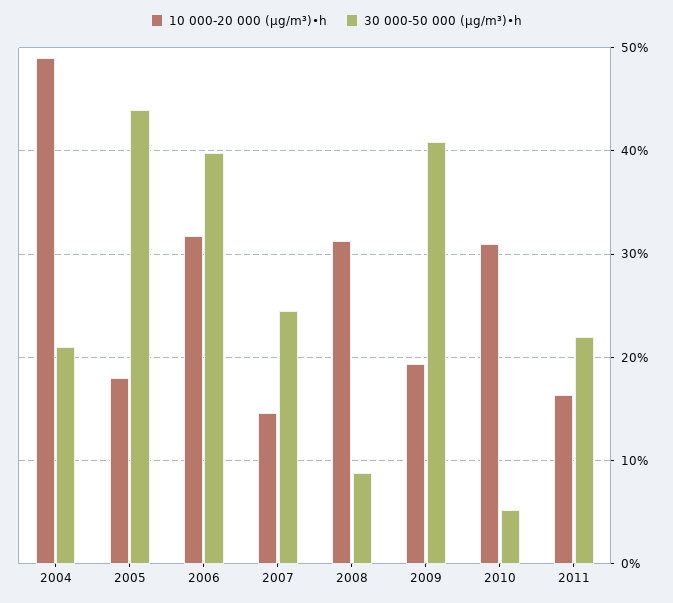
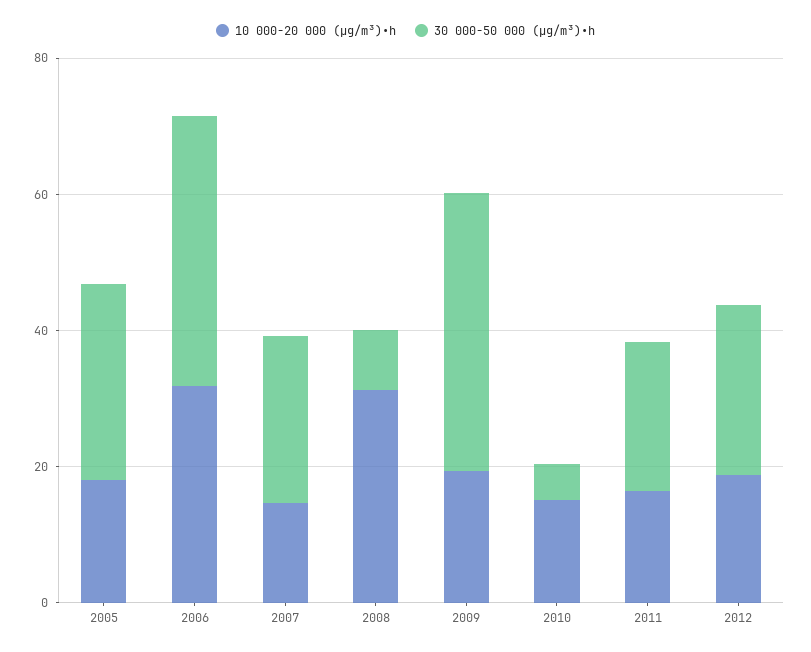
10 000-20 000 (µg/m³)•h, 2004: 49 -> none
30 000-50 000 (µg/m³)•h, 2004: 21 -> none
30 000-50 000 (µg/m³)•h, 2005: 44 -> 30
10 000-20 000 (µg/m³)•h, 2010: 31 -> 15
10 000-20 000 (µg/m³)•h, 2012: none -> 20
30 000-50 000 (µg/m³)•h, 2012: none -> 25

